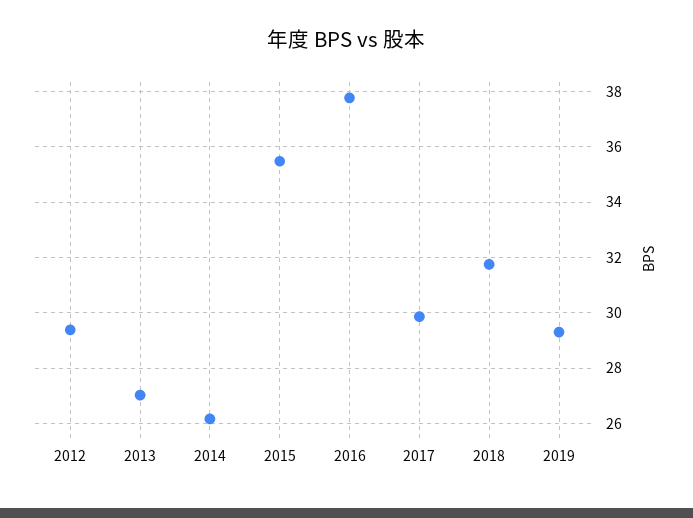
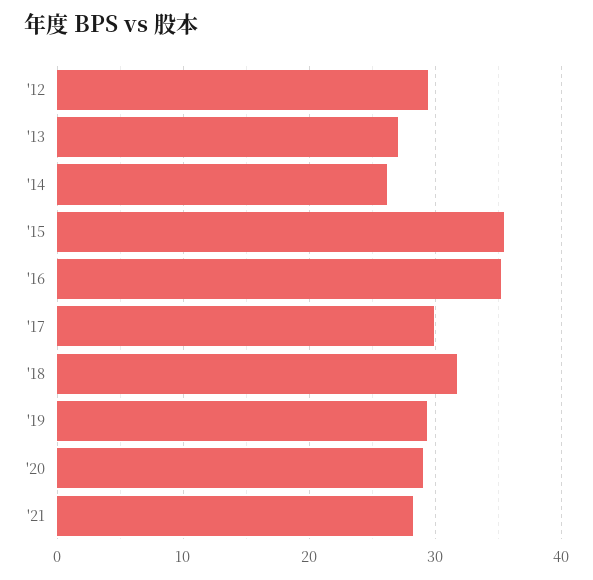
2016: 37.75 -> 35
'20: none -> 29
'21: none -> 28

